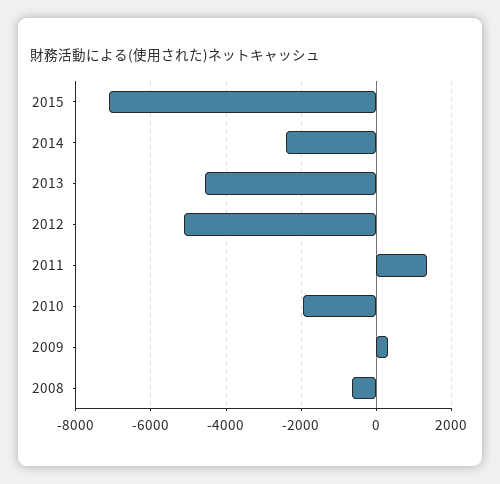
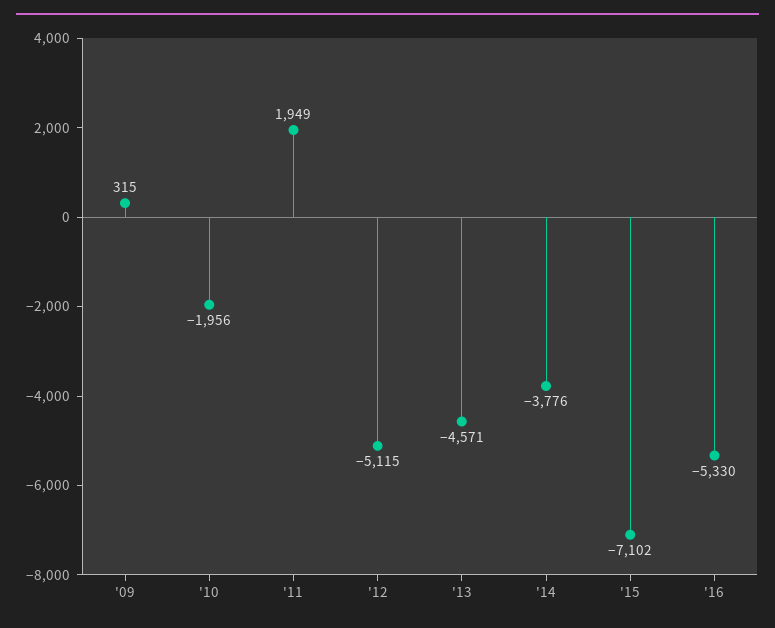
2014: -2400 -> -3776
2011: 1400 -> 1949
2008: -600 -> none
'16: none -> -5330

